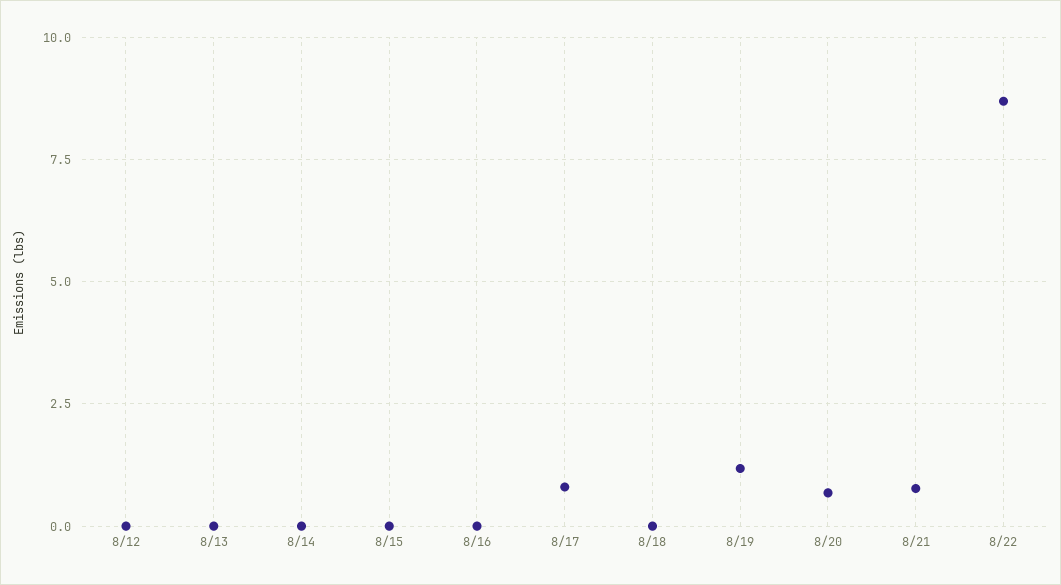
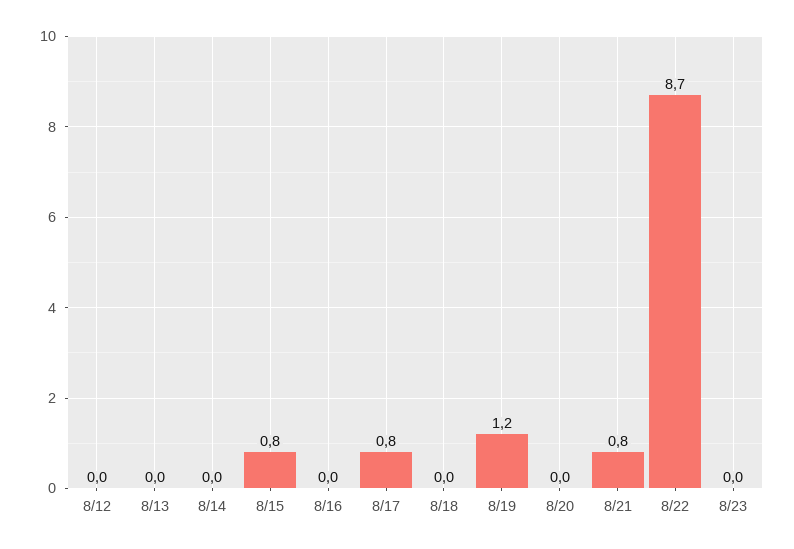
8/15: 0 -> 0.8
8/20: 0.75 -> 0
8/23: none -> 0

